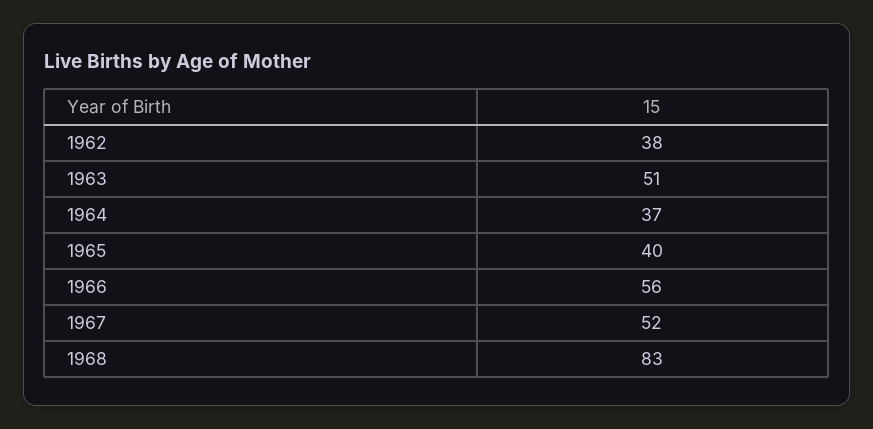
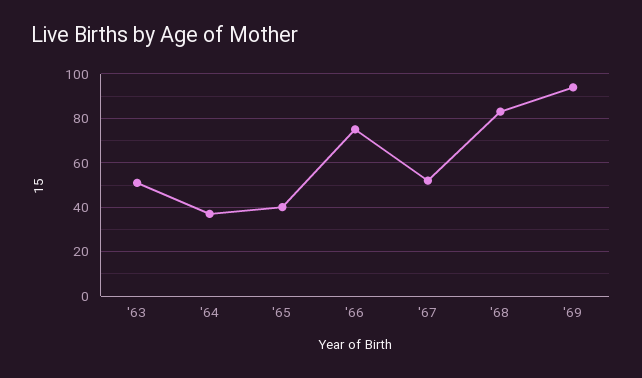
1962: 38 -> none
1966: 56 -> 75
'69: none -> 95

